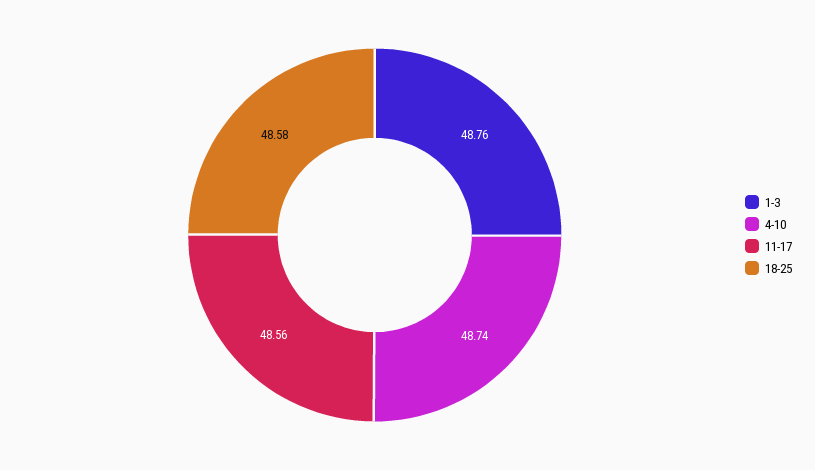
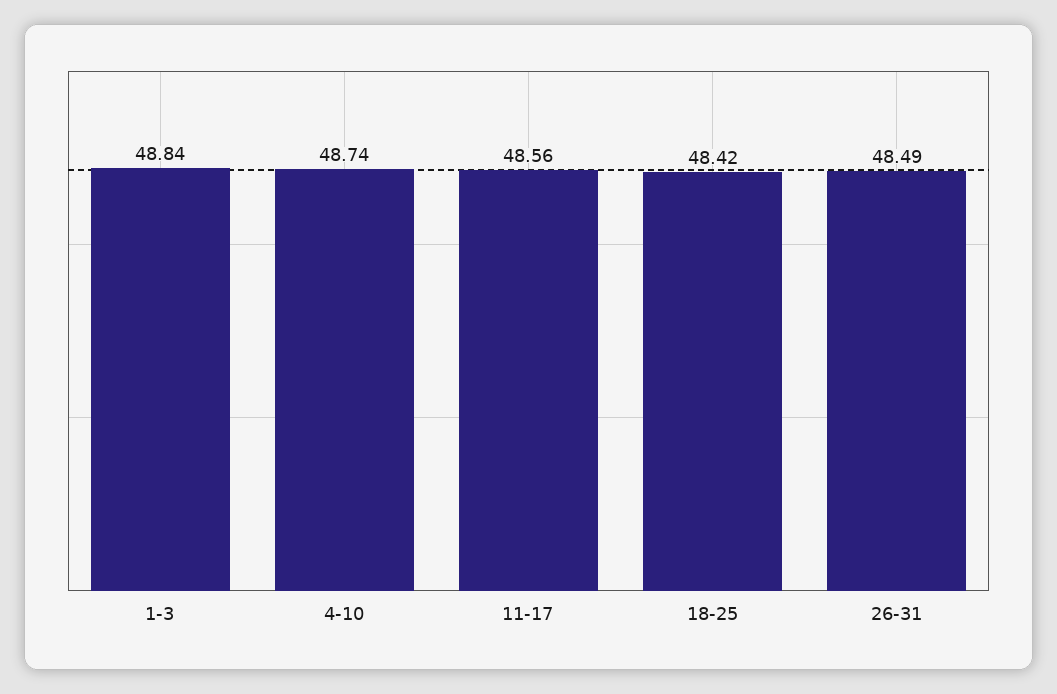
1-3: 48.76 -> 48.84
18-25: 48.58 -> 48.42
26-31: none -> 48.49

